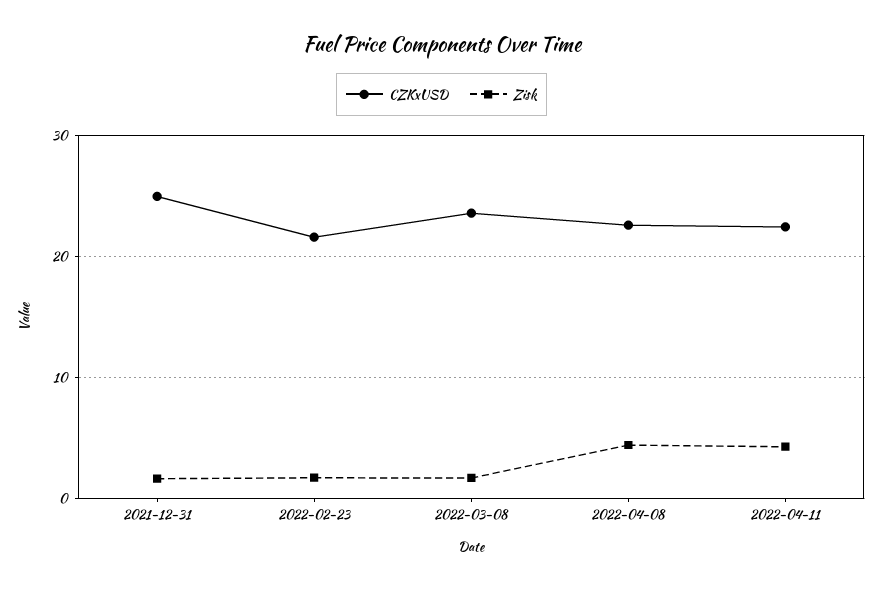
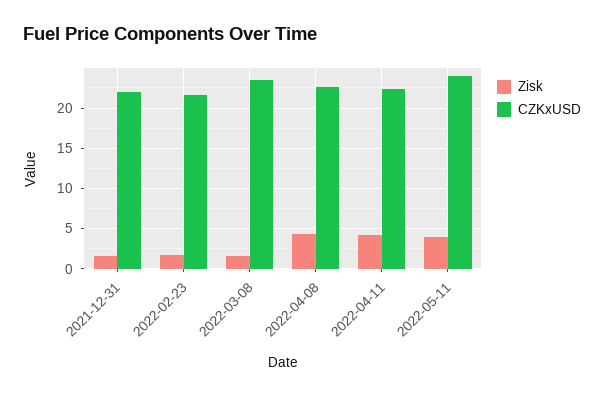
CZKxUSD, 2021-12-31: 25 -> 22
Zisk, 2022-05-11: none -> 4
CZKxUSD, 2022-05-11: none -> 24

